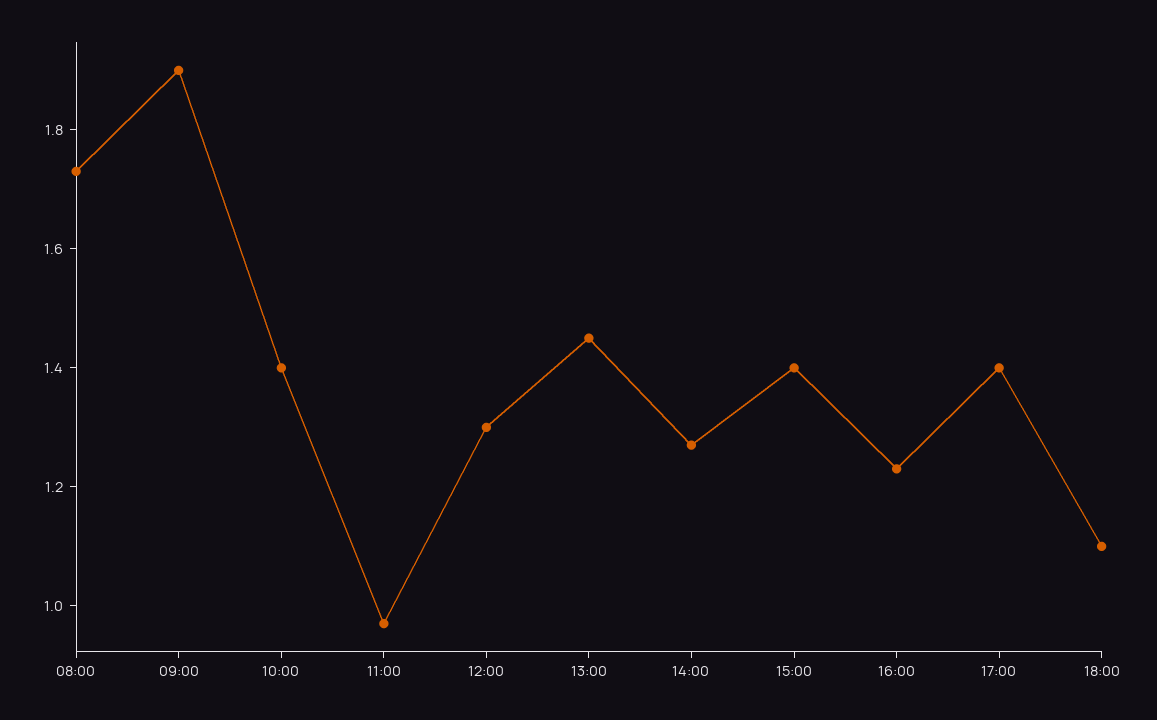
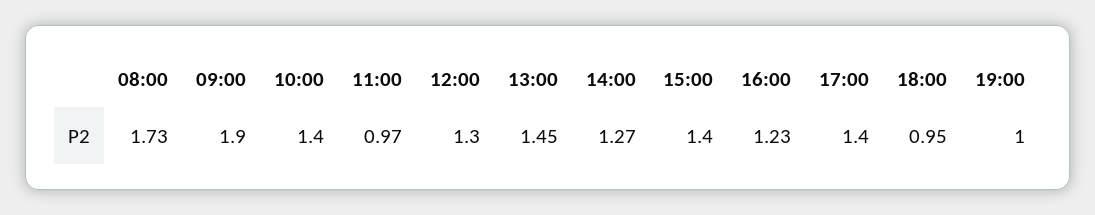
18:00: 1.1 -> 0.95
19:00: none -> 1

